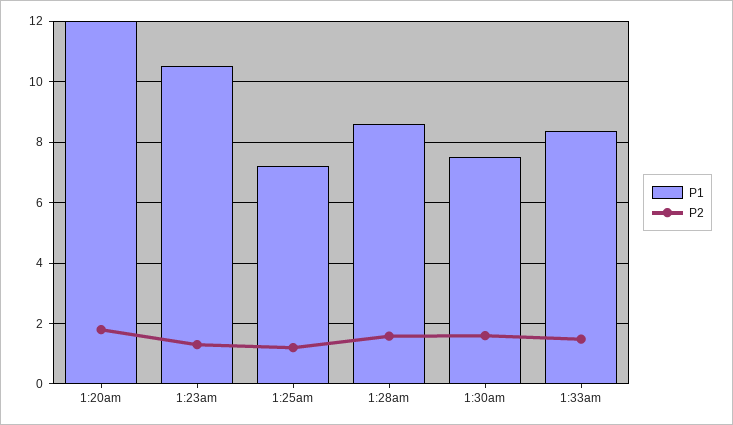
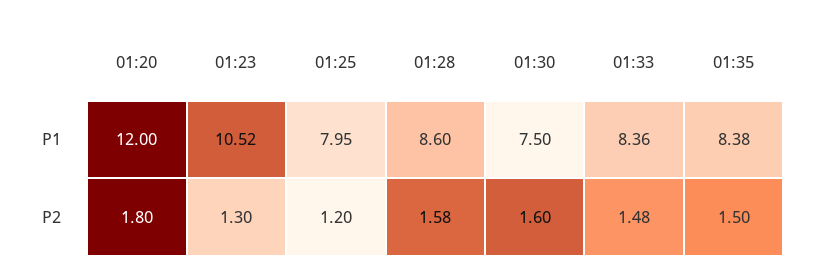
P1, 1:25am: 7.2 -> 7.95
P1, 01:35: none -> 8.38
P2, 01:35: none -> 1.5

